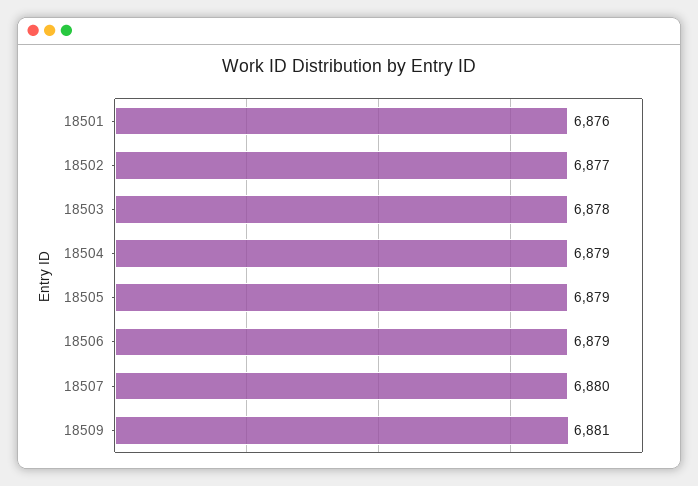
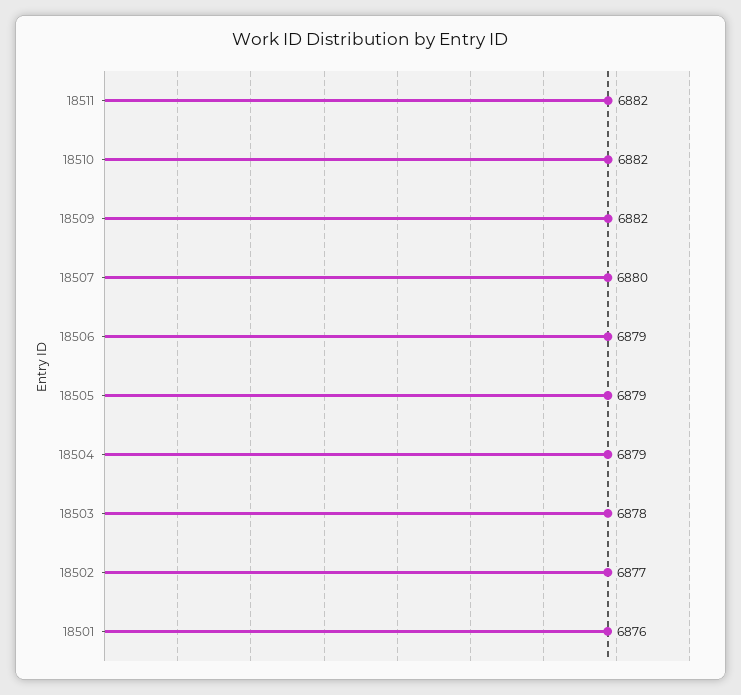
18509: 6881 -> 6882
18511: none -> 6882
18510: none -> 6882

